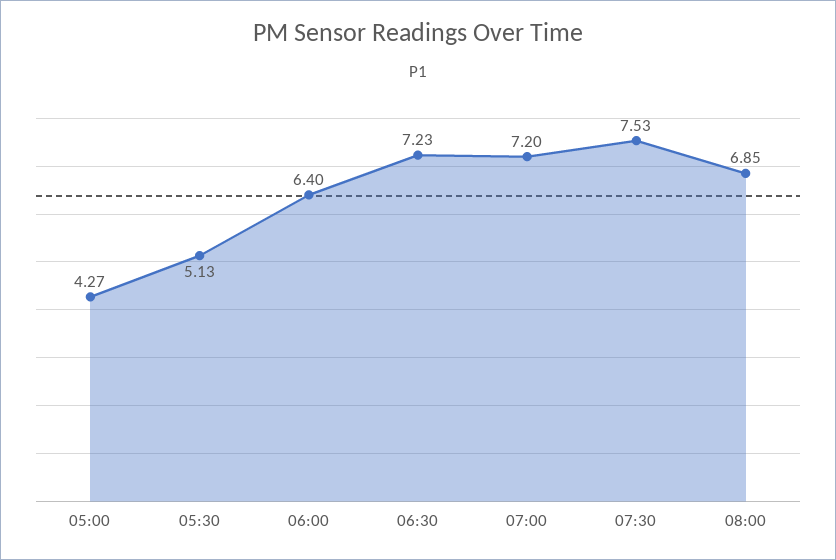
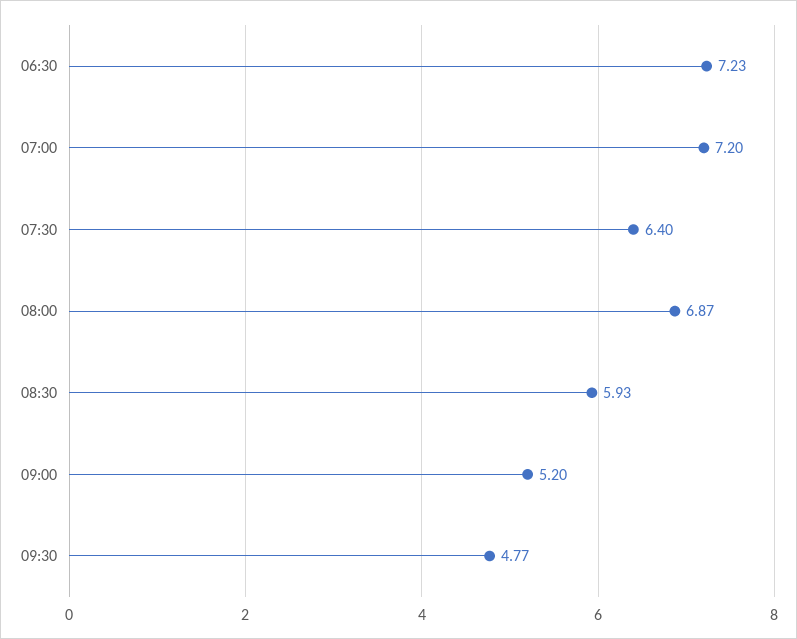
05:00: 4.27 -> none
05:30: 5.13 -> none
06:00: 6.4 -> none
07:30: 7.53 -> 6.4
08:00: 6.85 -> 6.87
08:30: none -> 5.93
09:00: none -> 5.2
09:30: none -> 4.77

